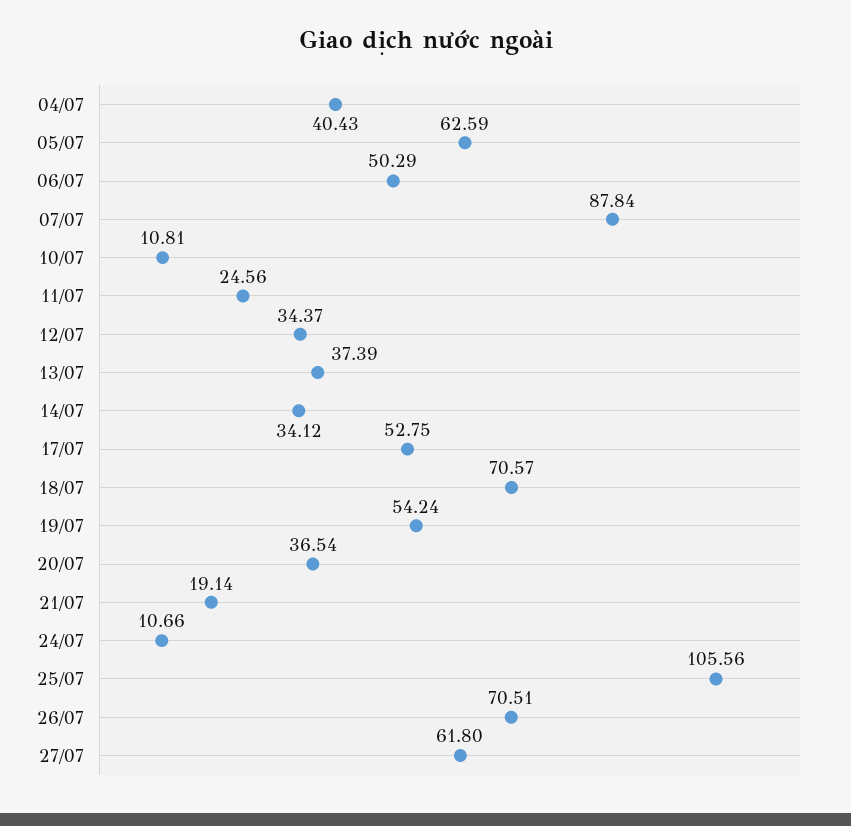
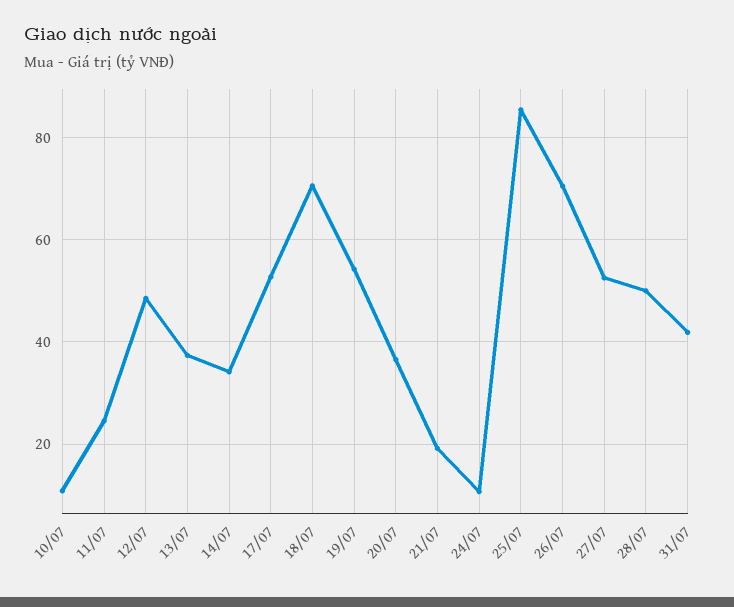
04/07: 40.43 -> none
05/07: 62.59 -> none
06/07: 50.29 -> none
07/07: 87.84 -> none
12/07: 34.37 -> 48
25/07: 105.56 -> 86
27/07: 61.8 -> 52
28/07: none -> 50
31/07: none -> 42

